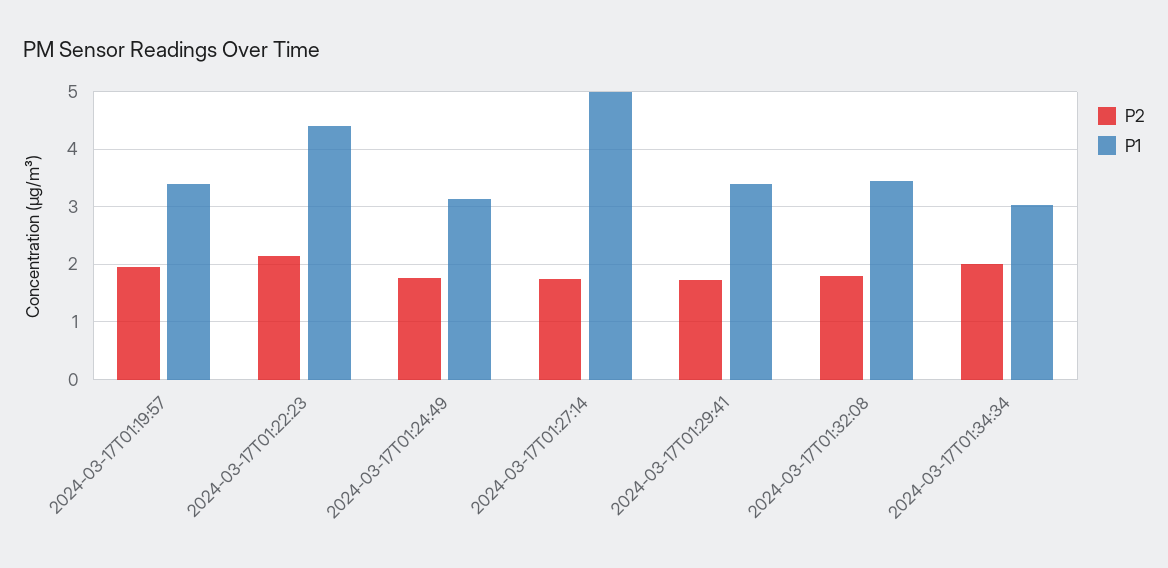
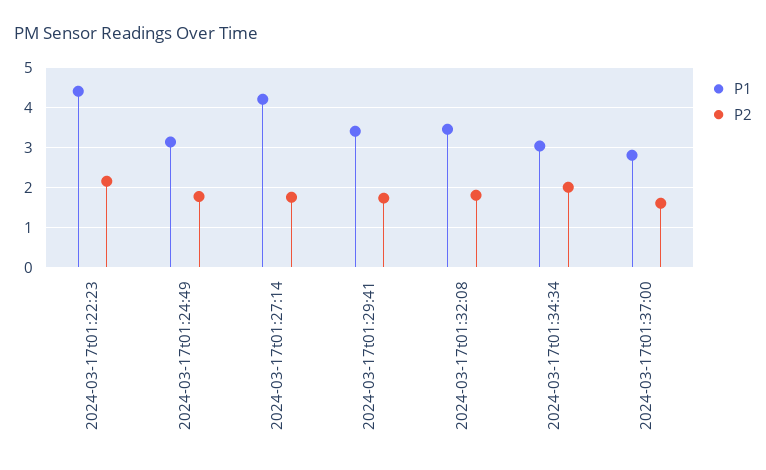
P2, 2024-03-17T01:19:57: 2 -> none
P1, 2024-03-17T01:19:57: 3.4 -> none
P1, 2024-03-17T01:27:14: 5 -> 4.2
P1, 2024-03-17t01:37:00: none -> 2.8
P2, 2024-03-17t01:37:00: none -> 1.6

